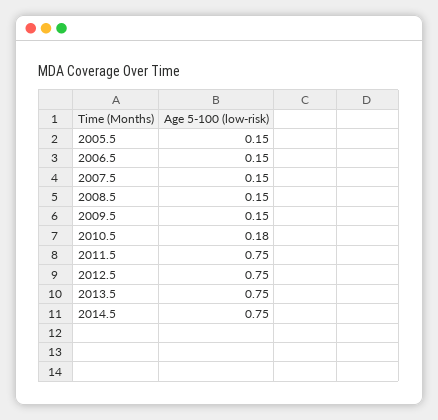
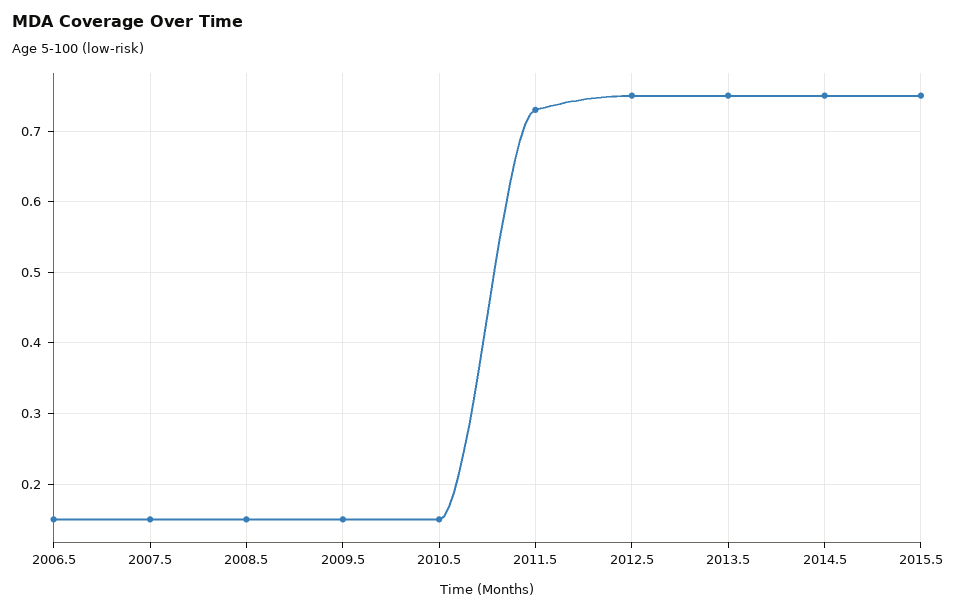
2005.5: 0.15 -> none
2010.5: 0.18 -> 0.15
2011.5: 0.75 -> 0.73
2015.5: none -> 0.75

